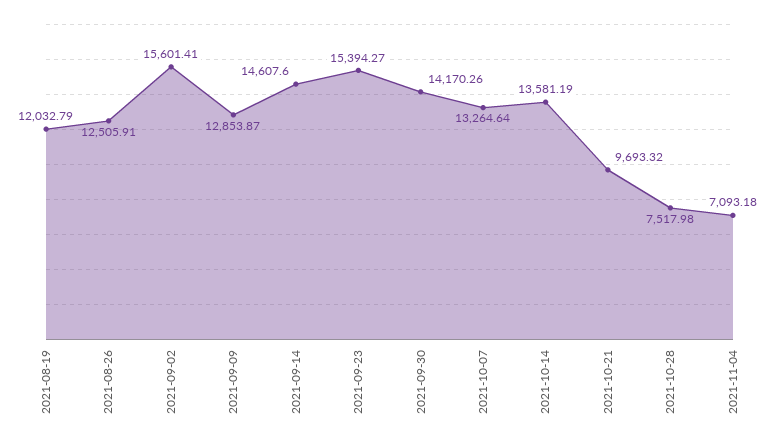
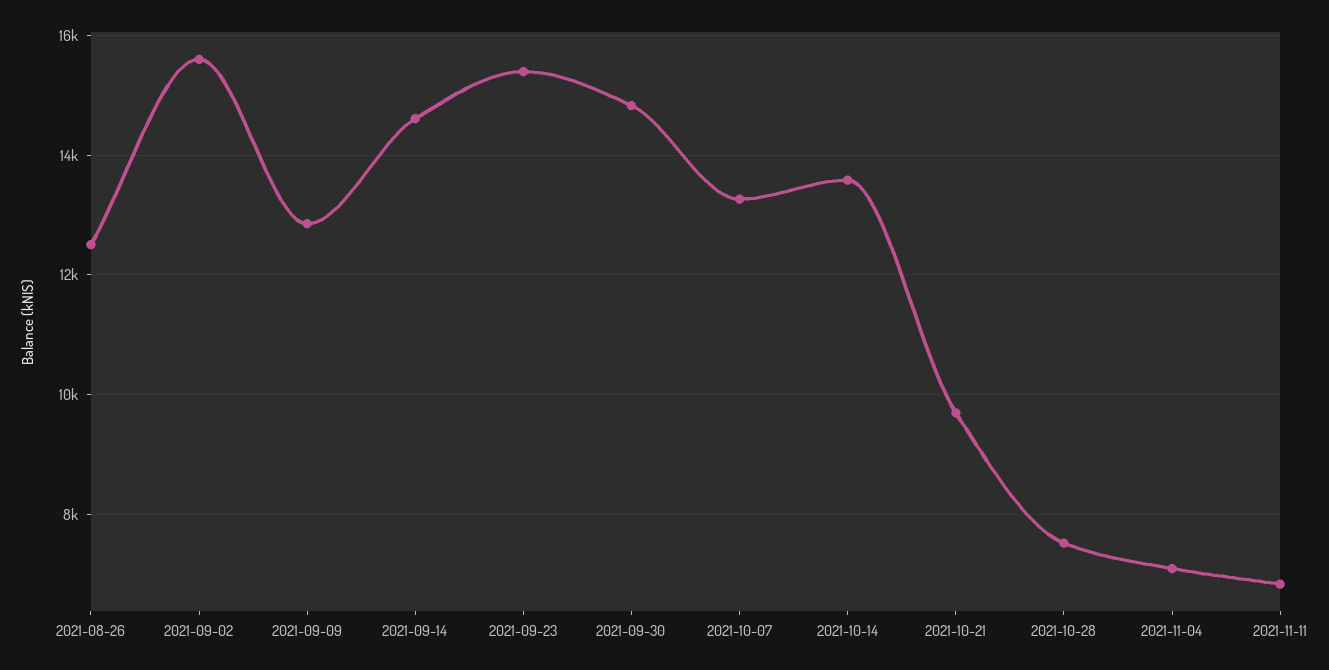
2021-08-19: 12032.79 -> none
2021-09-30: 14170.26 -> 14800
2021-11-11: none -> 6800

